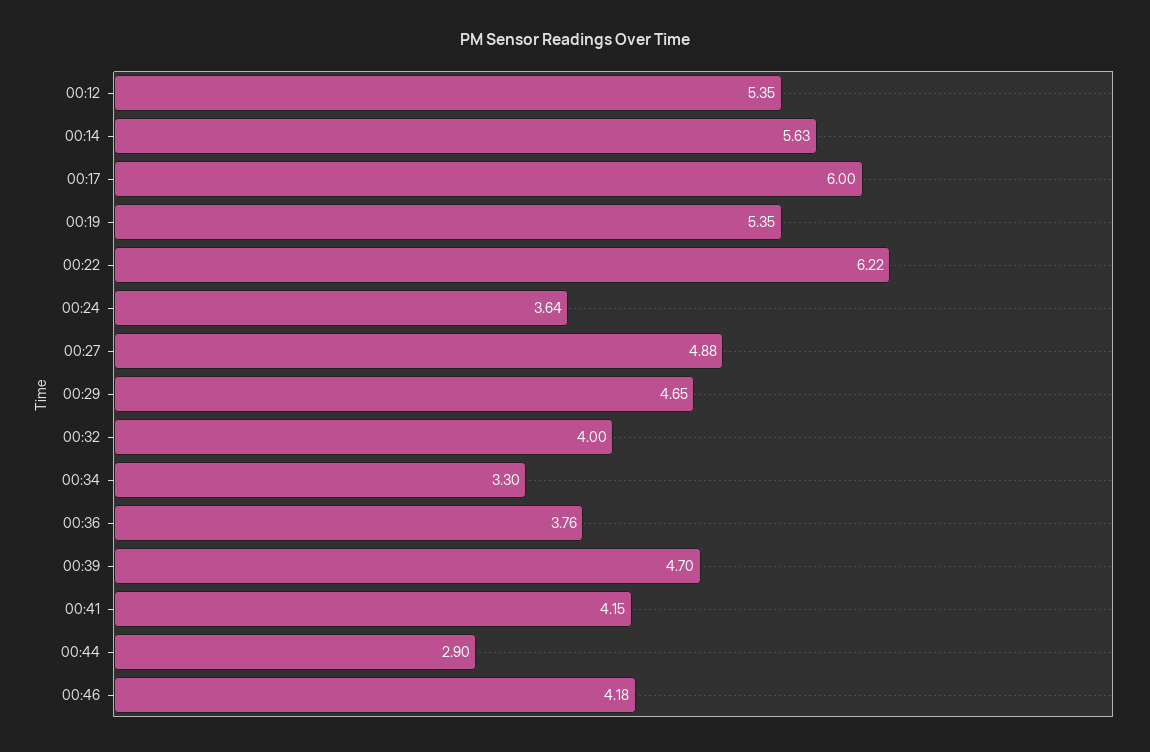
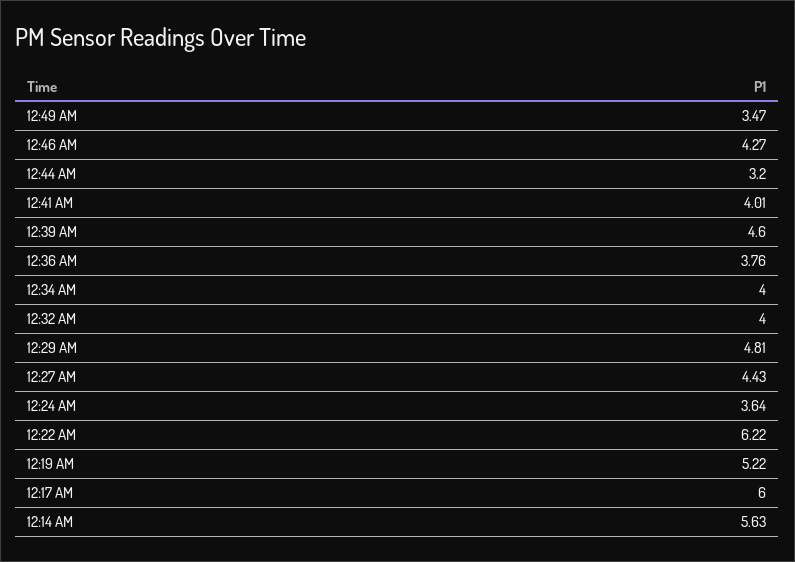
00:12: 5.35 -> none
00:19: 5.35 -> 5.22
00:27: 4.88 -> 4.43
00:29: 4.65 -> 4.81
00:34: 3.3 -> 4
00:39: 4.7 -> 4.6
00:41: 4.15 -> 4.01
00:44: 2.9 -> 3.2
00:46: 4.18 -> 4.27
12:49 AM: none -> 3.47

